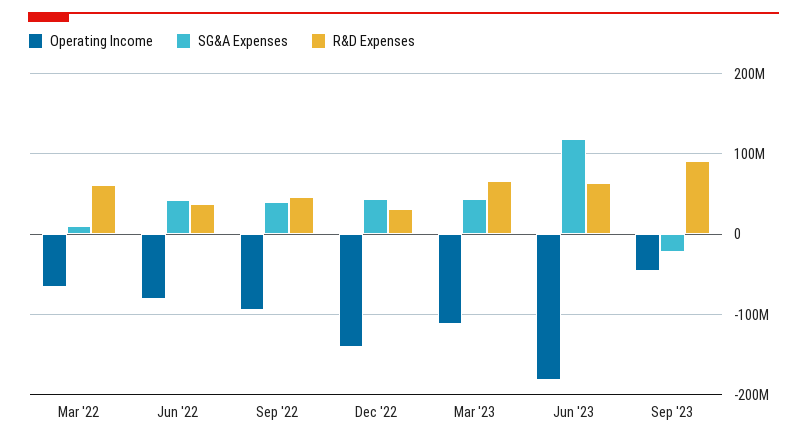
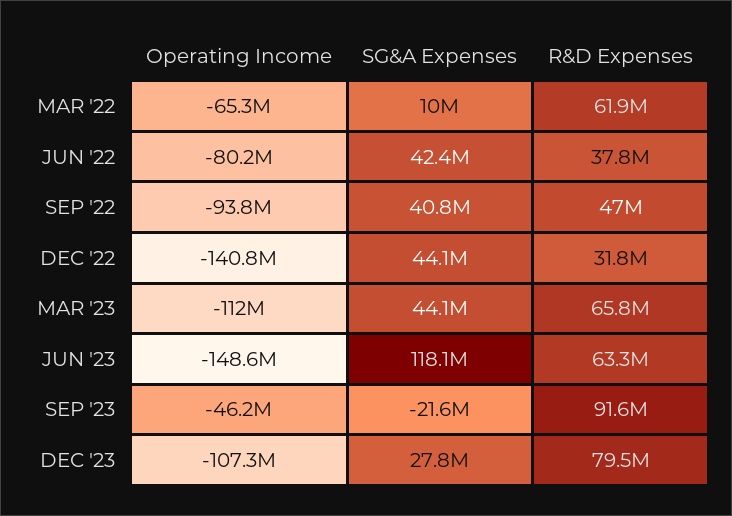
Operating Income, Jun '23: -180000000 -> -148600000
Operating Income, DEC '23: none -> -107300000
SG&A Expenses, DEC '23: none -> 27800000
R&D Expenses, DEC '23: none -> 79500000

